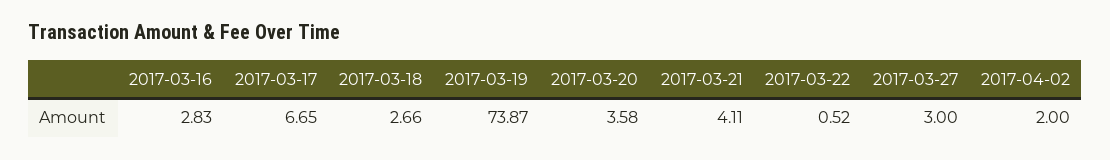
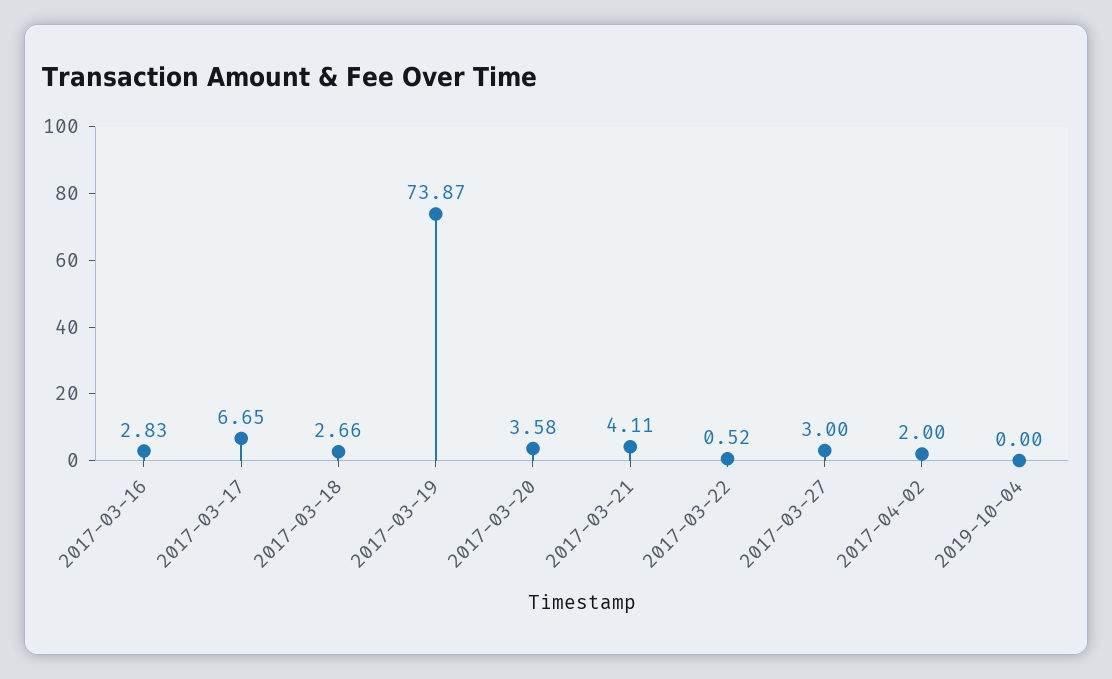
2019-10-04: none -> 0

